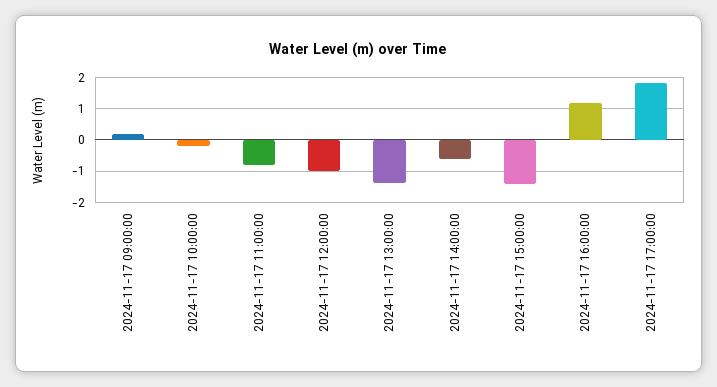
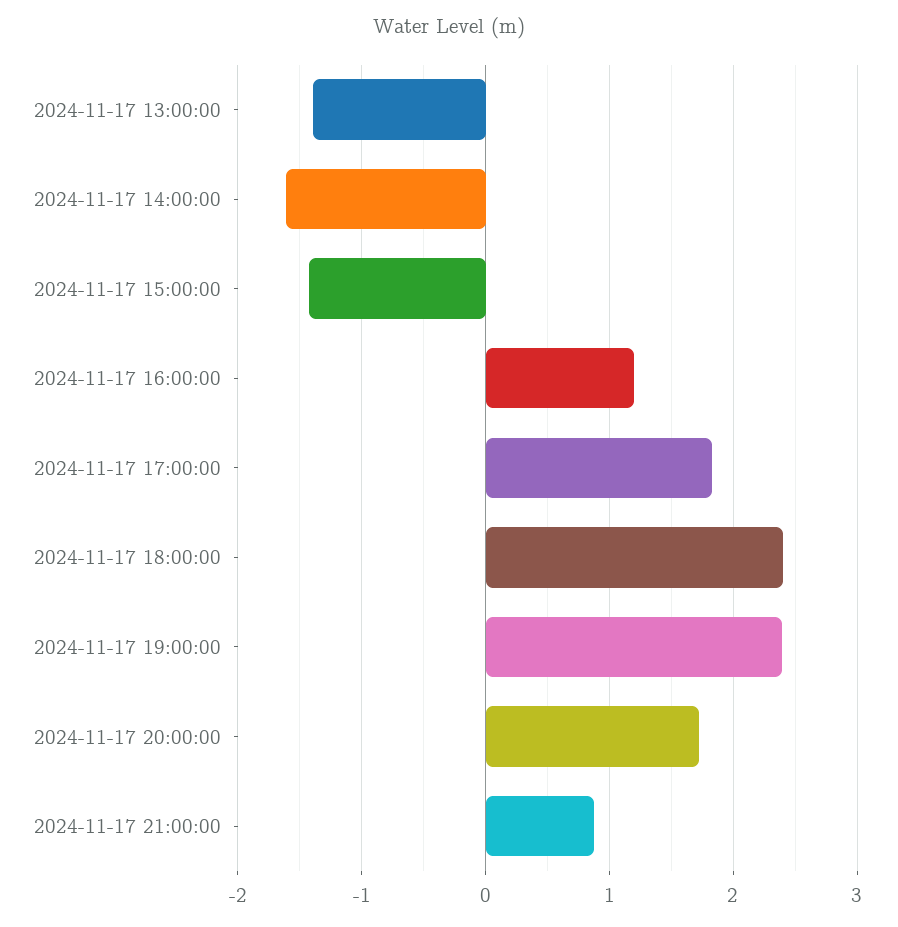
2024-11-17 09:00:00: 0.2 -> none
2024-11-17 10:00:00: -0.2 -> none
2024-11-17 11:00:00: -0.8 -> none
2024-11-17 12:00:00: -1 -> none
2024-11-17 14:00:00: -0.6 -> -1.6
2024-11-17 18:00:00: none -> 2.4
2024-11-17 19:00:00: none -> 2.4
2024-11-17 20:00:00: none -> 1.7
2024-11-17 21:00:00: none -> 0.9

